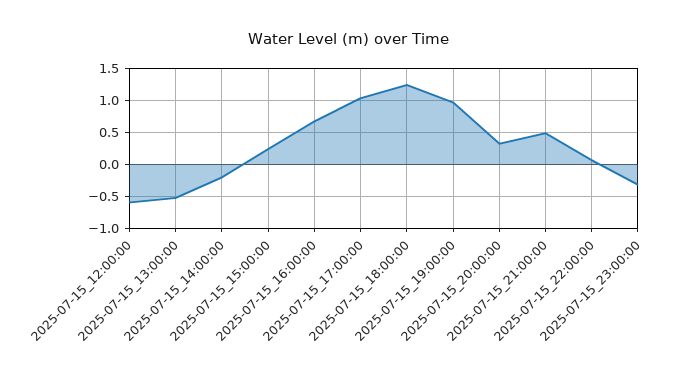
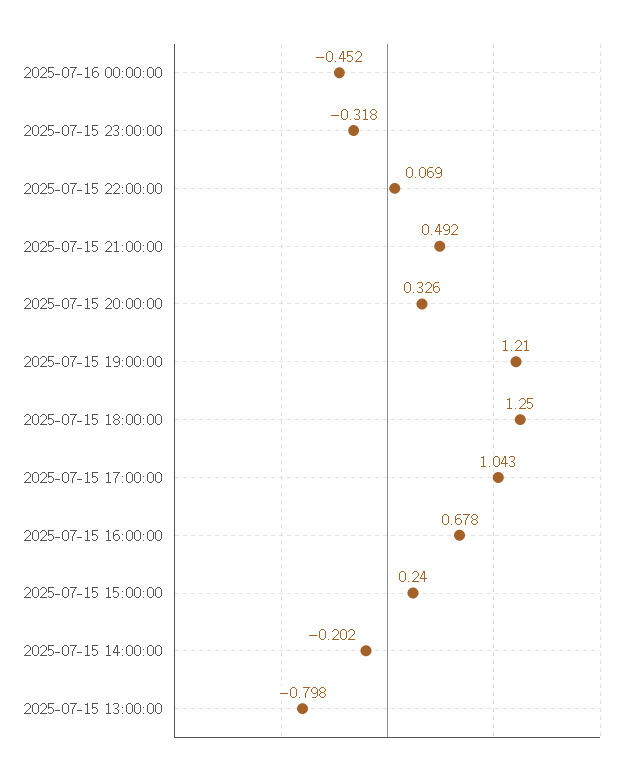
2025-07-15_12:00:00: -0.6 -> none
2025-07-15_13:00:00: -0.5 -> -0.798
2025-07-15_19:00:00: 1 -> 1.21
2025-07-16 00:00:00: none -> -0.452

